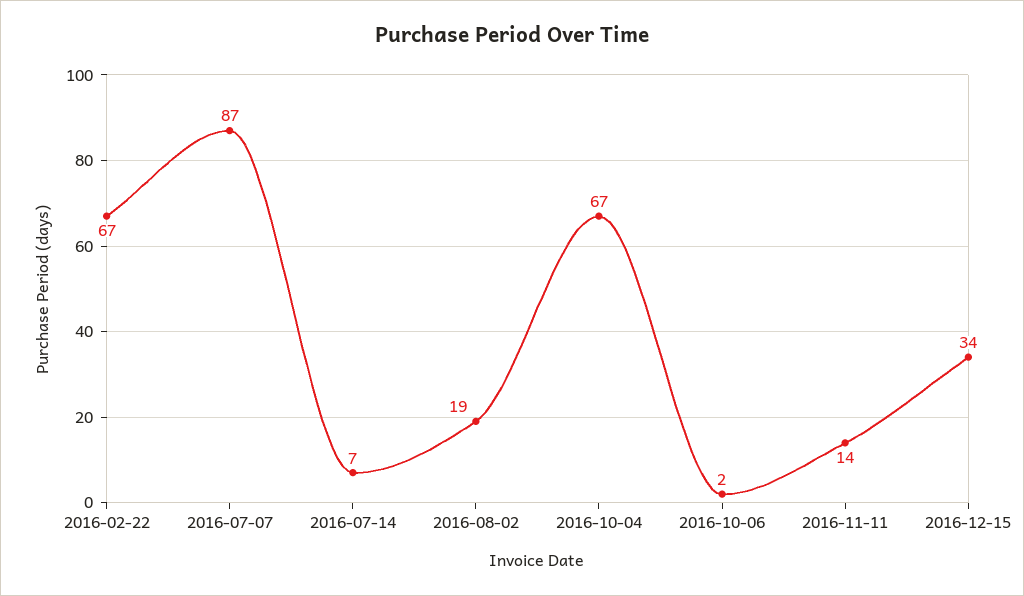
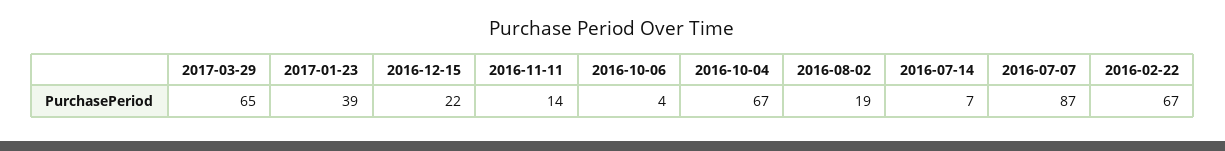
2016-10-06: 2 -> 4
2016-12-15: 34 -> 22
2017-03-29: none -> 65
2017-01-23: none -> 39

